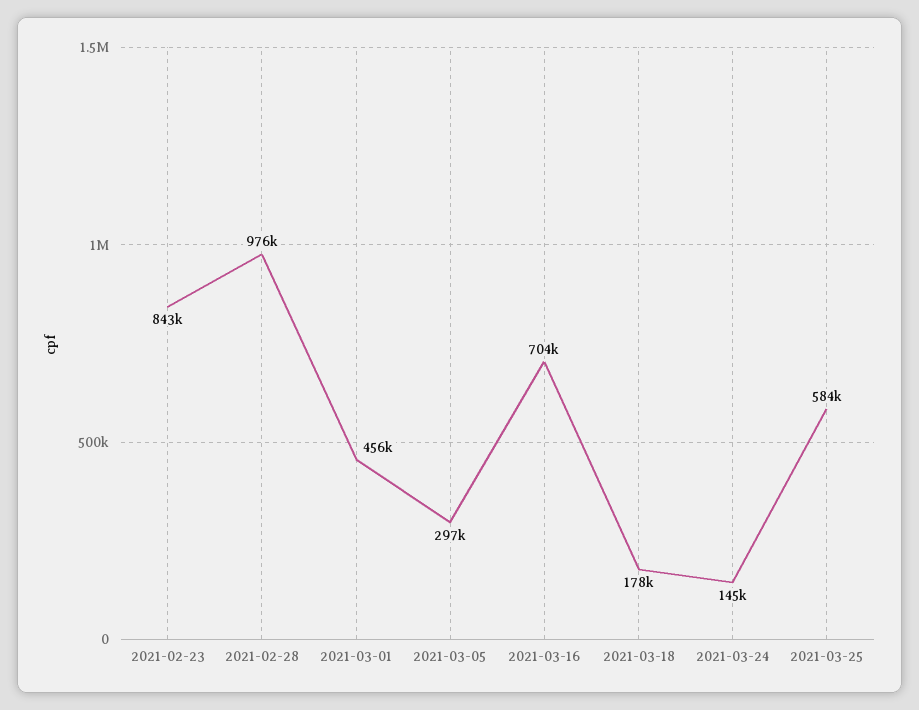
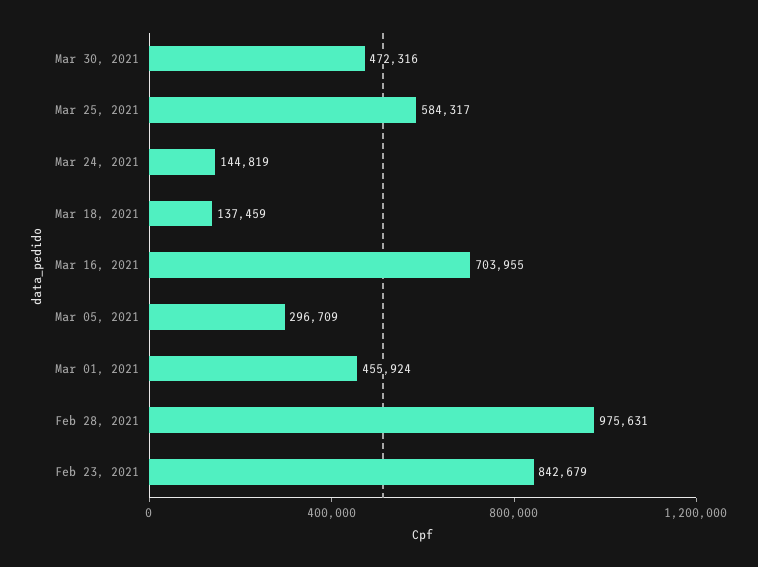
2021-03-18: 178000 -> 137459
Mar 30, 2021: none -> 472316

